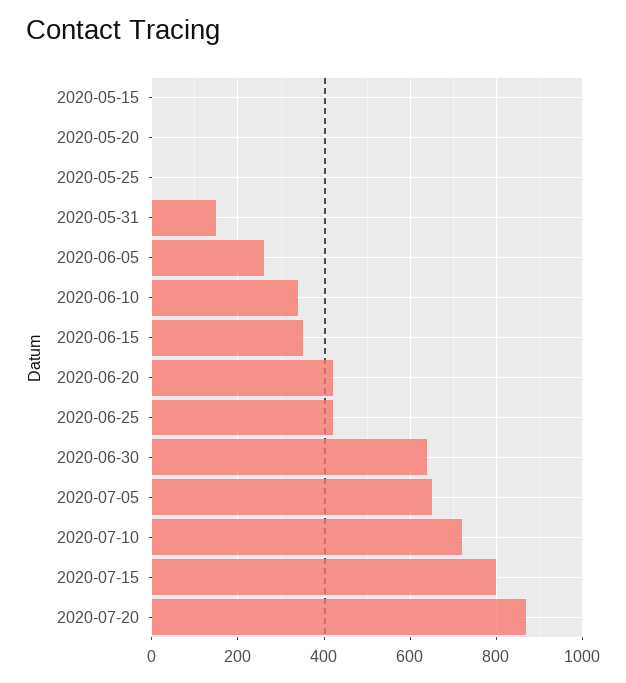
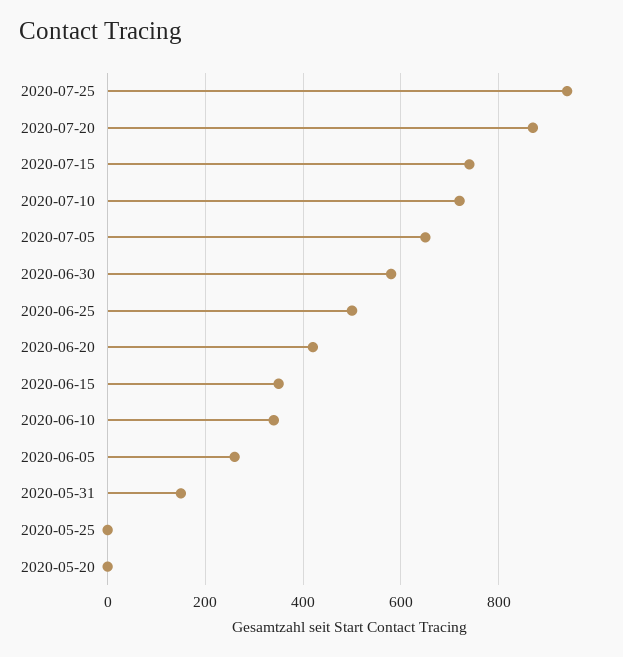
2020-05-15: 0 -> none
2020-06-25: 420 -> 500
2020-06-30: 640 -> 580
2020-07-15: 800 -> 740
2020-07-25: none -> 940

